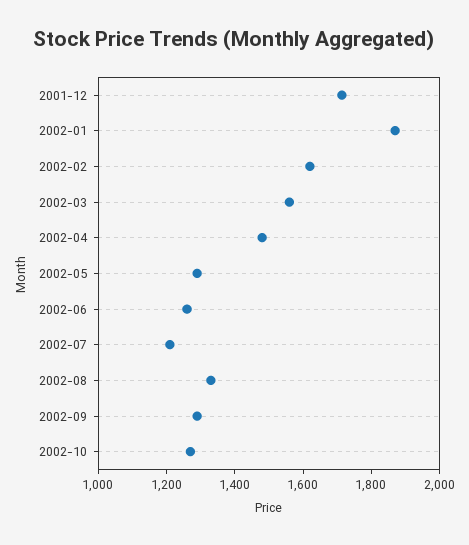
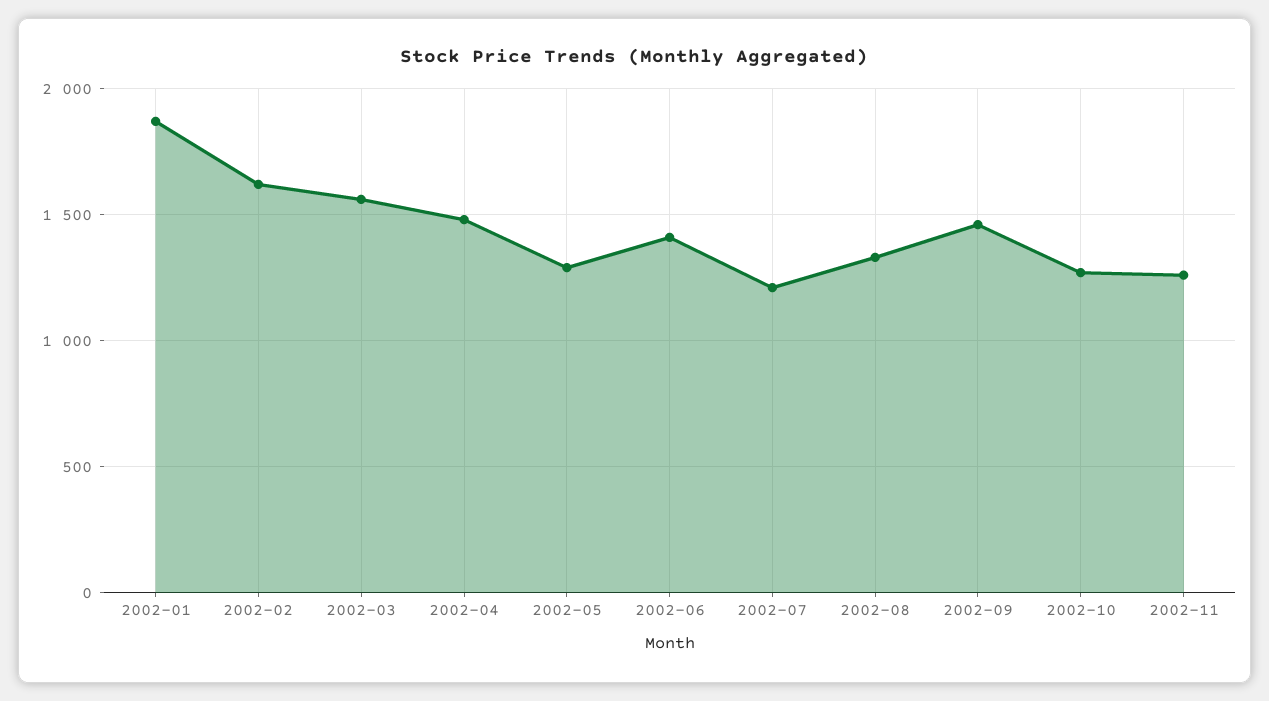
2001-12: 1700 -> none
2002-06: 1250 -> 1400
2002-09: 1300 -> 1450
2002-11: none -> 1250

